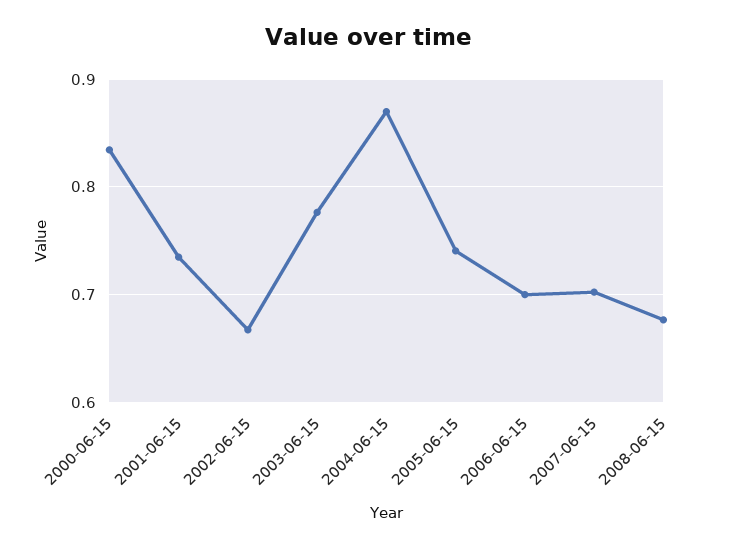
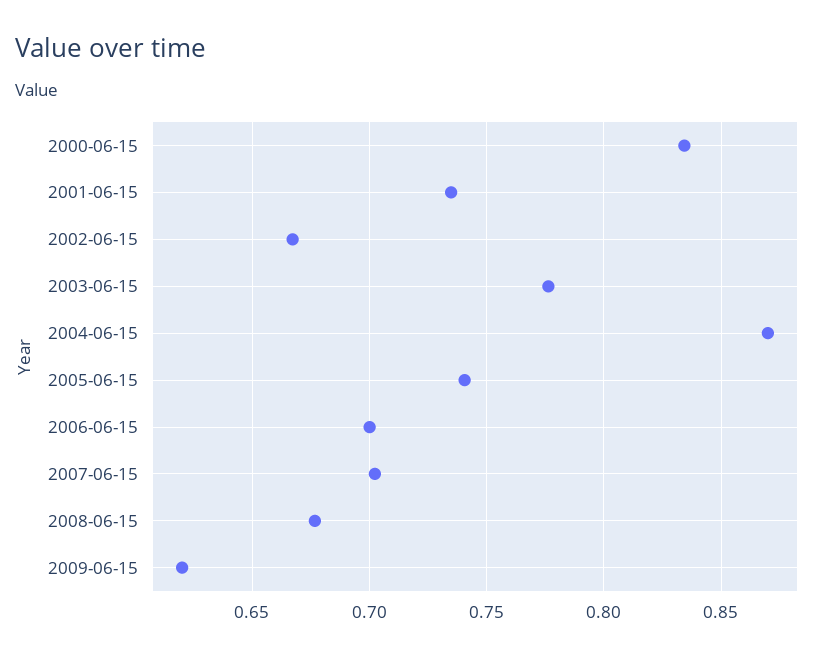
2009-06-15: none -> 0.62

